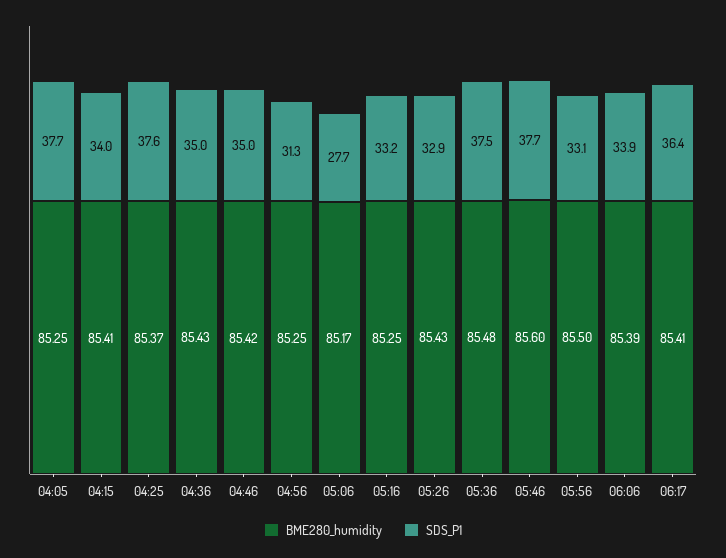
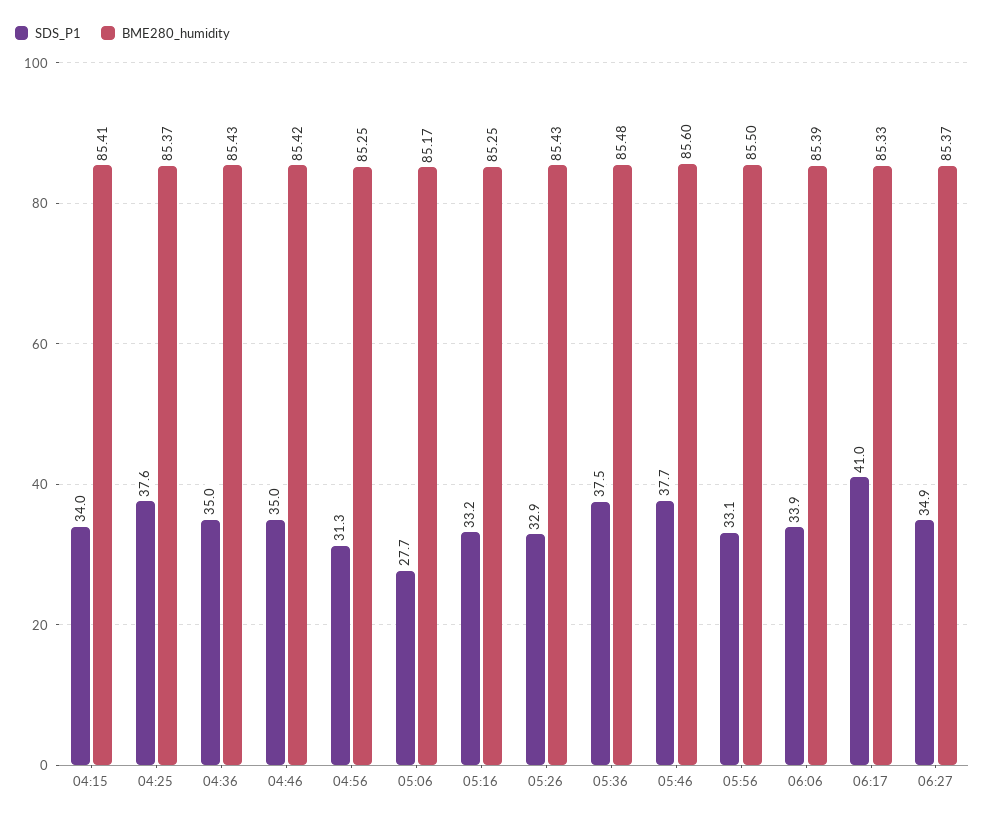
BME280_humidity, 04:05: 85.25 -> none
SDS_P1, 04:05: 37.7 -> none
BME280_humidity, 06:17: 85.41 -> 85.33
SDS_P1, 06:17: 36.4 -> 41
SDS_P1, 06:27: none -> 34.9
BME280_humidity, 06:27: none -> 85.37

